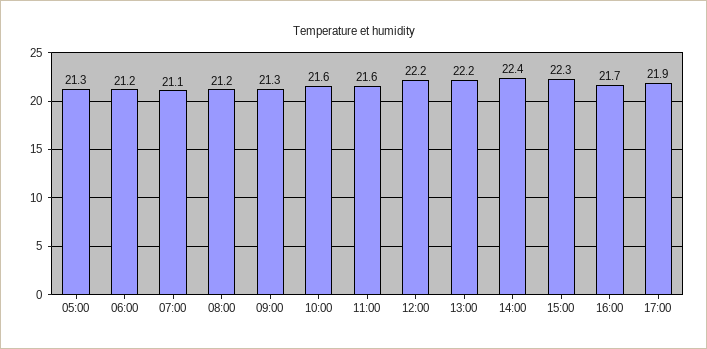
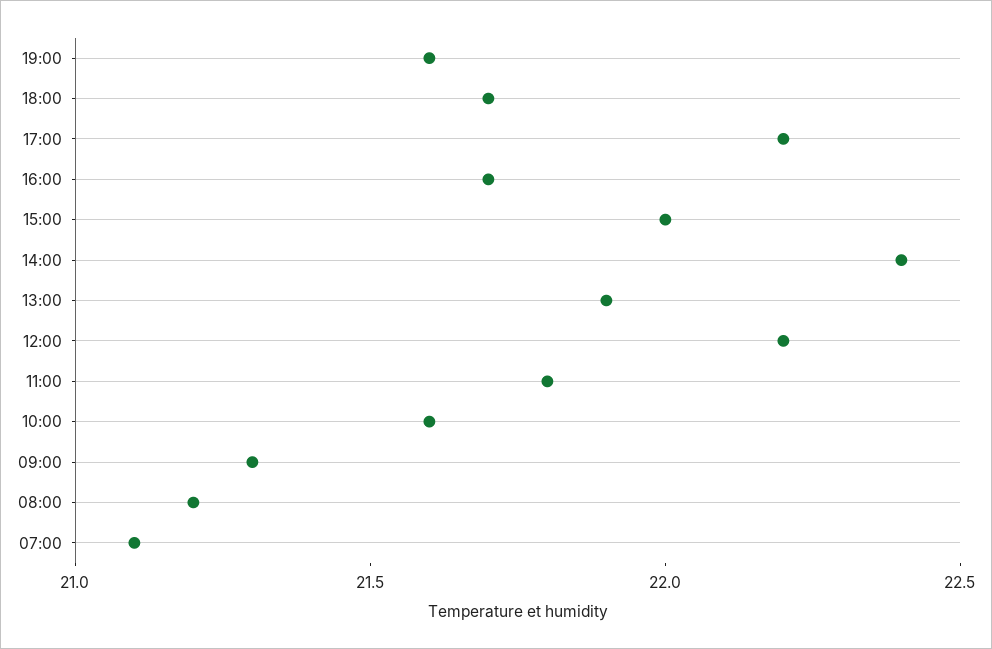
05:00: 21.3 -> none
06:00: 21.2 -> none
11:00: 21.6 -> 21.8
13:00: 22.2 -> 21.9
15:00: 22.3 -> 22
17:00: 21.9 -> 22.2
19:00: none -> 21.6
18:00: none -> 21.7

